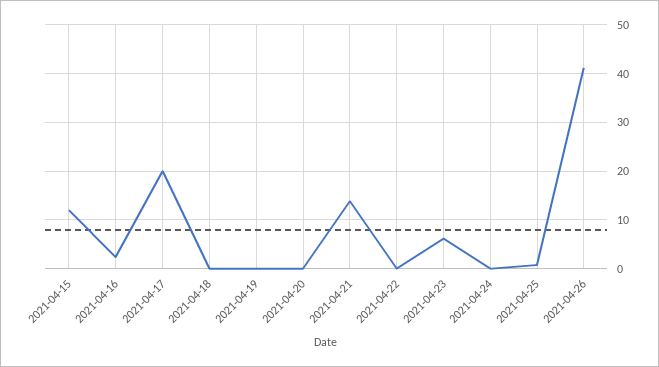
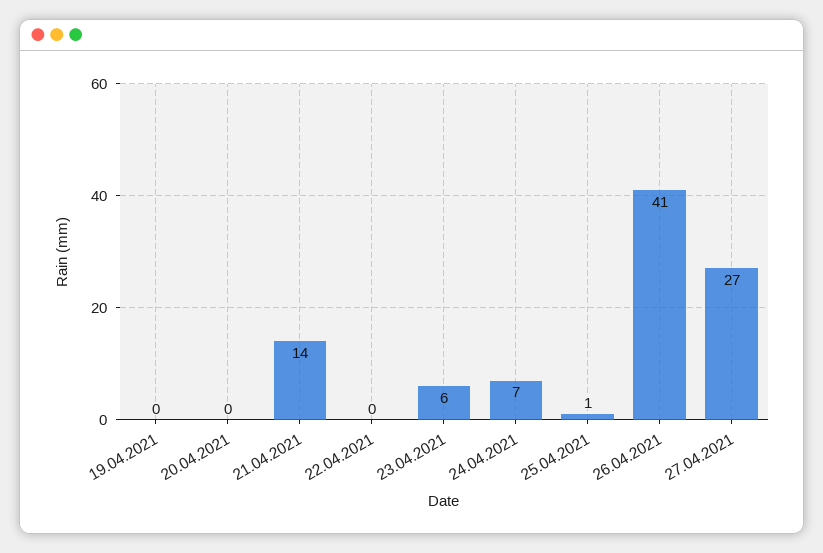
2021-04-15: 12 -> none
2021-04-16: 2 -> none
2021-04-17: 20 -> none
2021-04-18: 0 -> none
2021-04-24: 0 -> 7
27.04.2021: none -> 27

